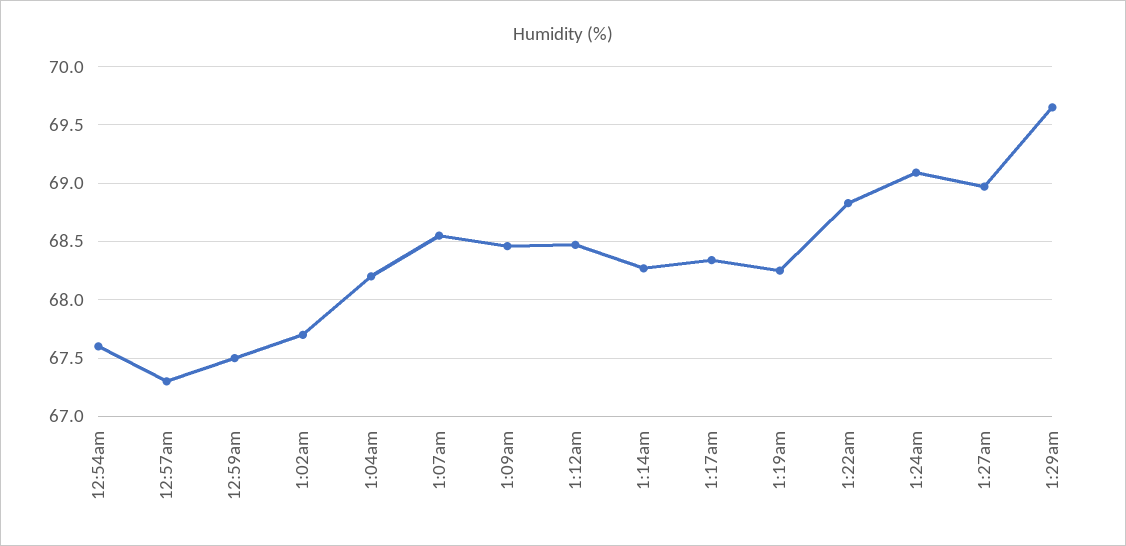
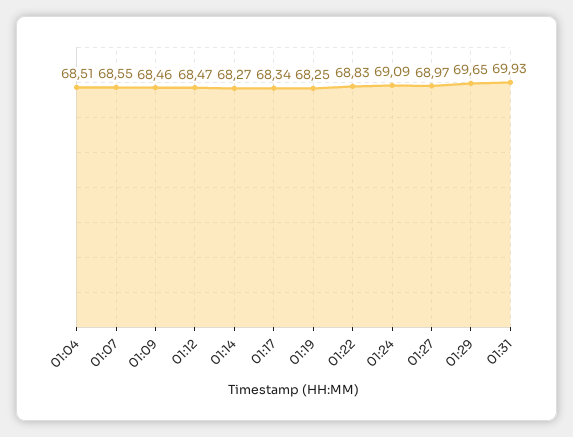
12:54am: 67.6 -> none
12:57am: 67.3 -> none
12:59am: 67.5 -> none
1:02am: 67.7 -> none
1:04am: 68.2 -> 68.51
01:31: none -> 69.93

